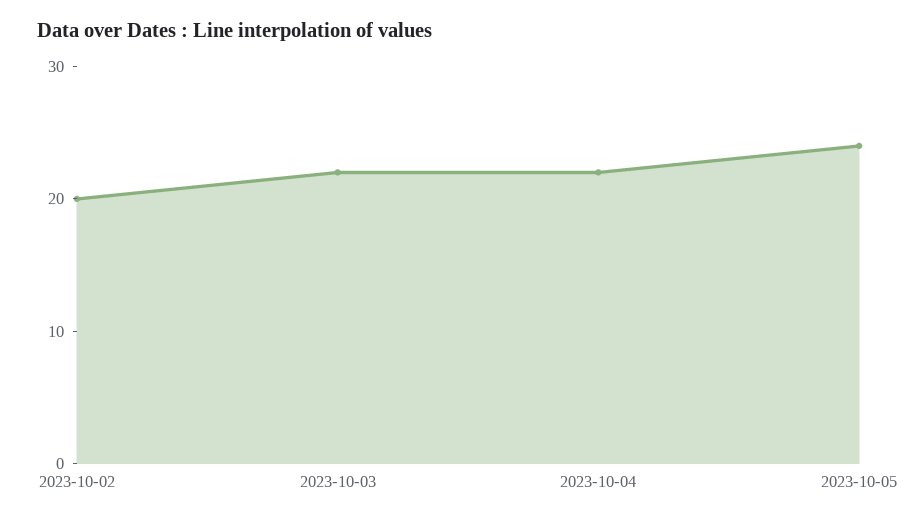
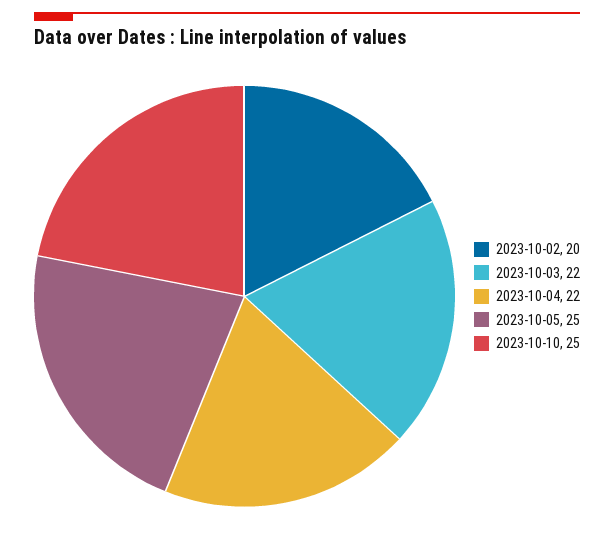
2023-10-05: 24 -> 25
2023-10-10: none -> 25

